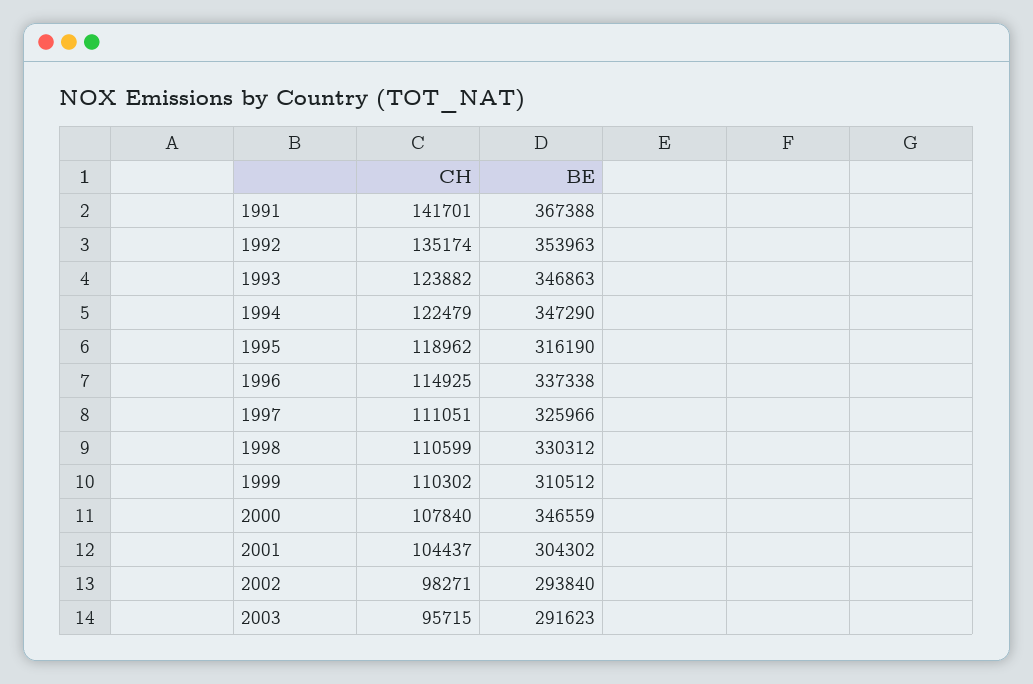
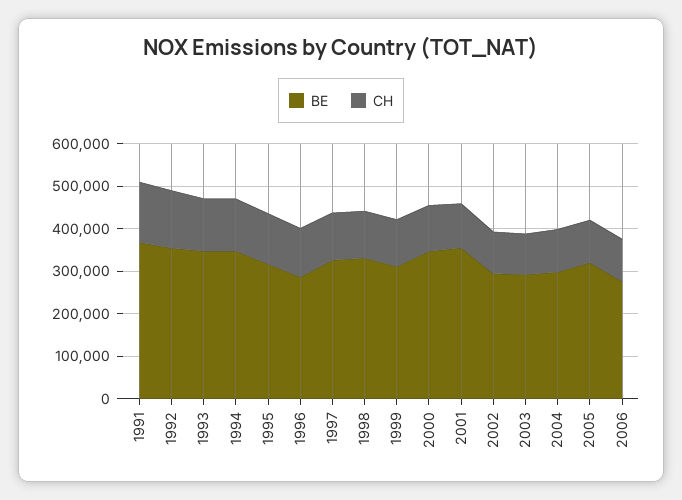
BE, 1996: 337338 -> 280000
BE, 2001: 304302 -> 360000
BE, 2004: none -> 300000
CH, 2004: none -> 100000
BE, 2005: none -> 320000
CH, 2005: none -> 100000
BE, 2006: none -> 280000
CH, 2006: none -> 100000

